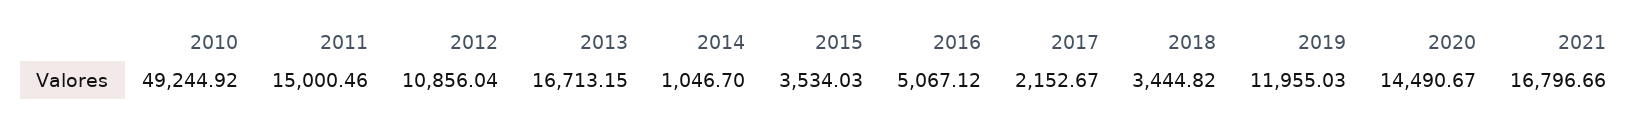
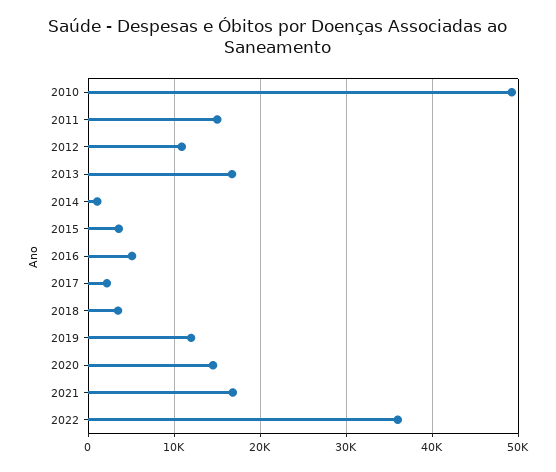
2022: none -> 36000

